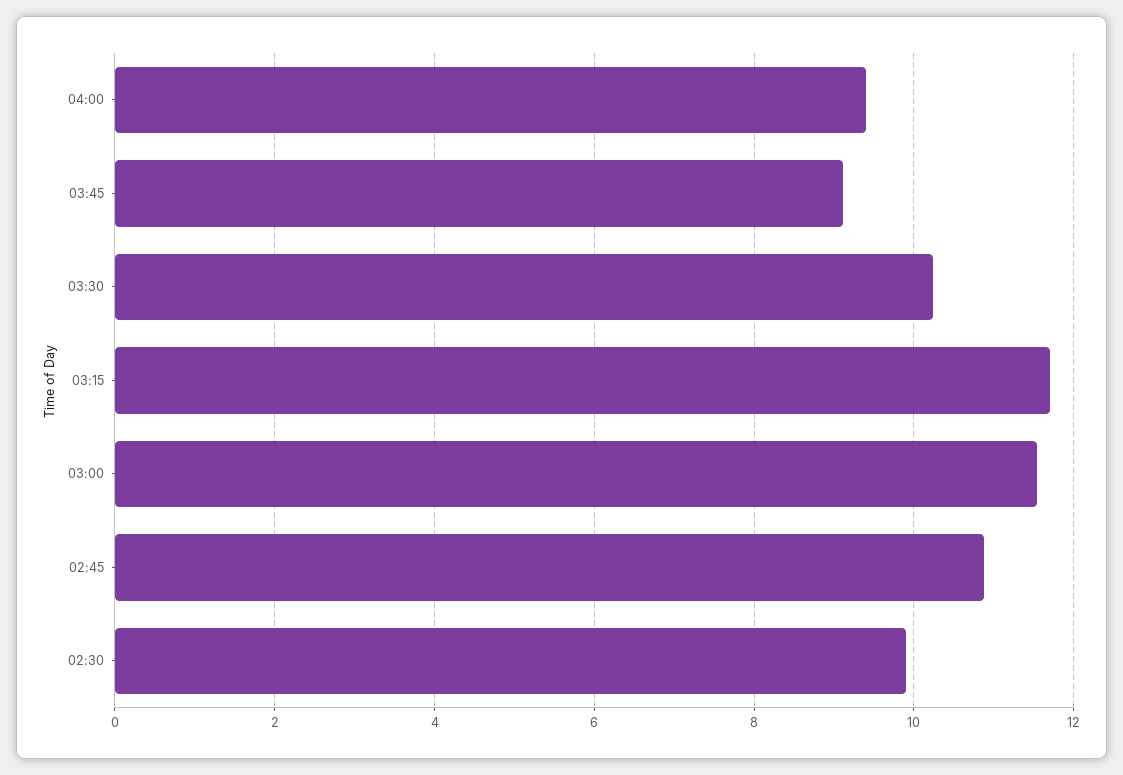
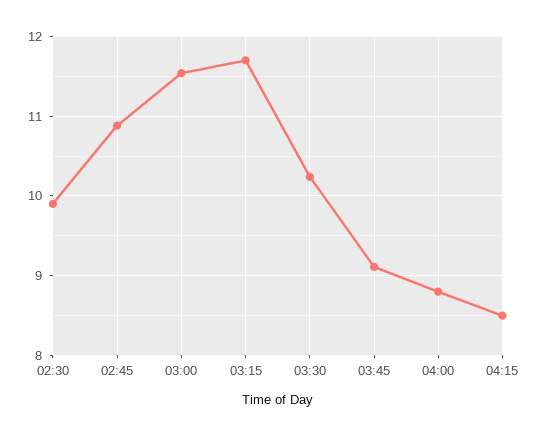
04:00: 9.4 -> 8.8
04:15: none -> 8.5

